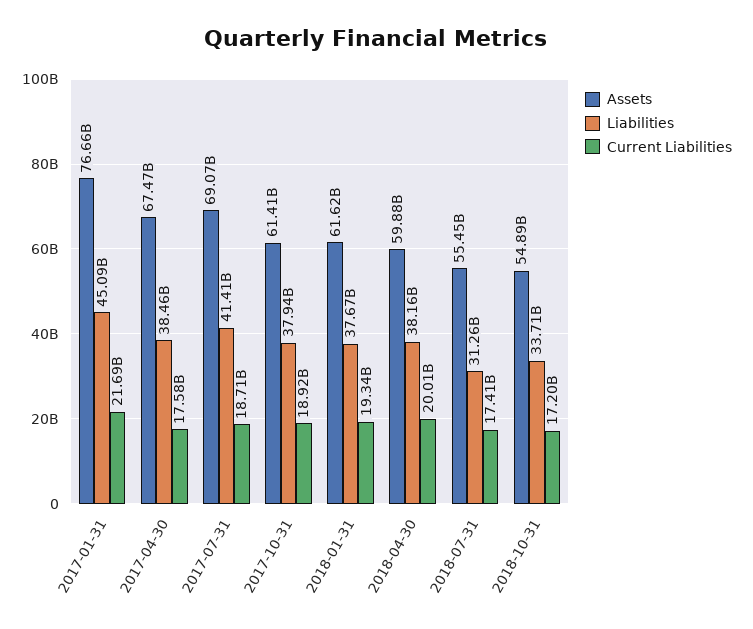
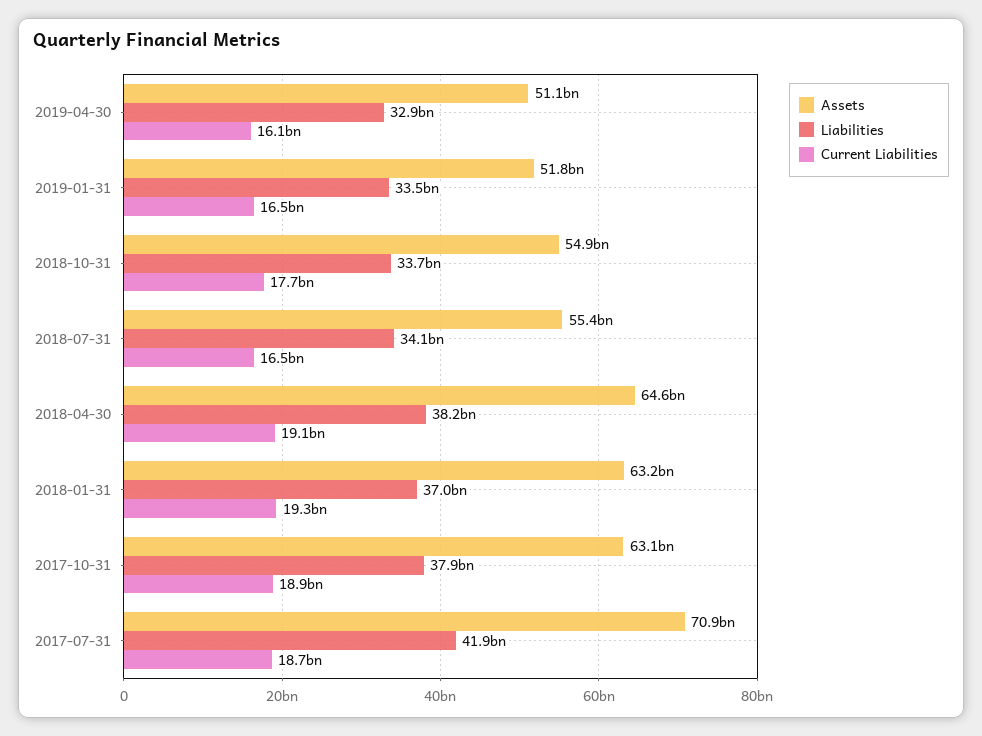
Assets, 2017-01-31: 76660000000 -> none
Liabilities, 2017-01-31: 45090000000 -> none
Current Liabilities, 2017-01-31: 21690000000 -> none
Assets, 2017-04-30: 67470000000 -> none
Liabilities, 2017-04-30: 38460000000 -> none
Current Liabilities, 2017-04-30: 17580000000 -> none
Assets, 2017-07-31: 69070000000 -> 70900000000
Liabilities, 2017-07-31: 41410000000 -> 41900000000
Assets, 2017-10-31: 61410000000 -> 63100000000
Assets, 2018-01-31: 61620000000 -> 63200000000
Liabilities, 2018-01-31: 37670000000 -> 37000000000
Assets, 2018-04-30: 59880000000 -> 64600000000
Current Liabilities, 2018-04-30: 20010000000 -> 19100000000
Liabilities, 2018-07-31: 31260000000 -> 34100000000
Current Liabilities, 2018-07-31: 17410000000 -> 16500000000
Current Liabilities, 2018-10-31: 17200000000 -> 17700000000
Assets, 2019-04-30: none -> 51100000000
Liabilities, 2019-04-30: none -> 32900000000
Current Liabilities, 2019-04-30: none -> 16100000000
Assets, 2019-01-31: none -> 51800000000
Liabilities, 2019-01-31: none -> 33500000000
Current Liabilities, 2019-01-31: none -> 16500000000

